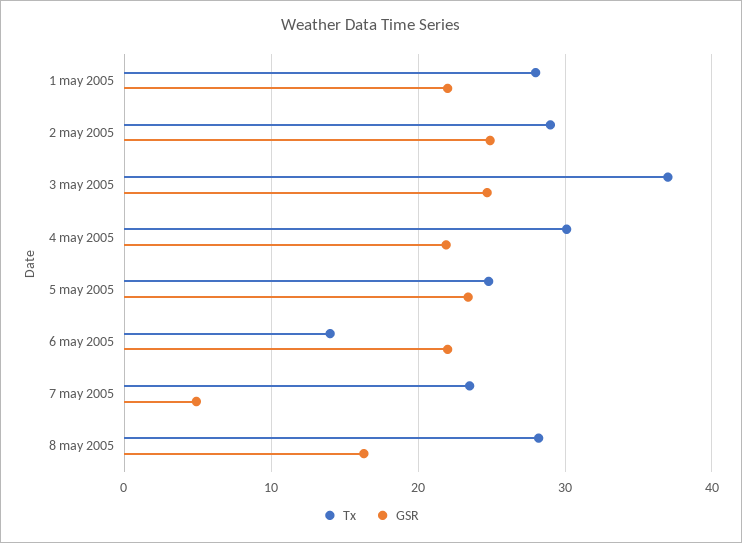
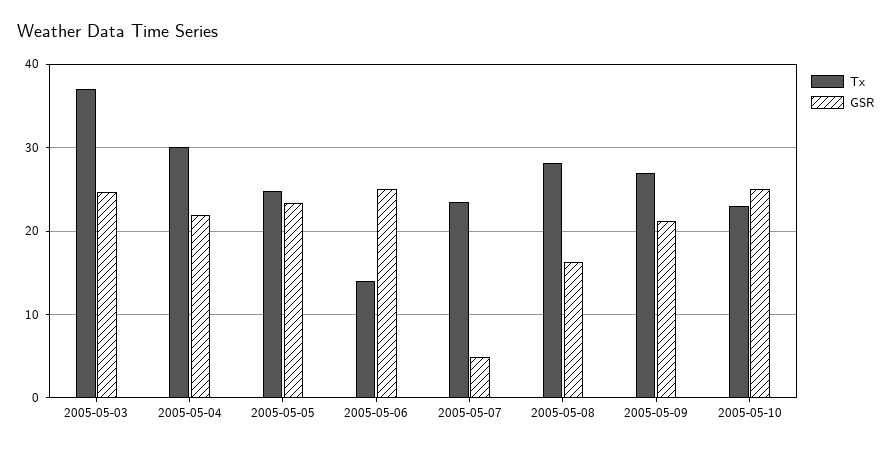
Tx, 1 may 2005: 28 -> none
GSR, 1 may 2005: 22 -> none
Tx, 2 may 2005: 29 -> none
GSR, 2 may 2005: 25 -> none
GSR, 6 may 2005: 22 -> 25
Tx, 2005-05-09: none -> 27
GSR, 2005-05-09: none -> 21
Tx, 2005-05-10: none -> 23
GSR, 2005-05-10: none -> 25

